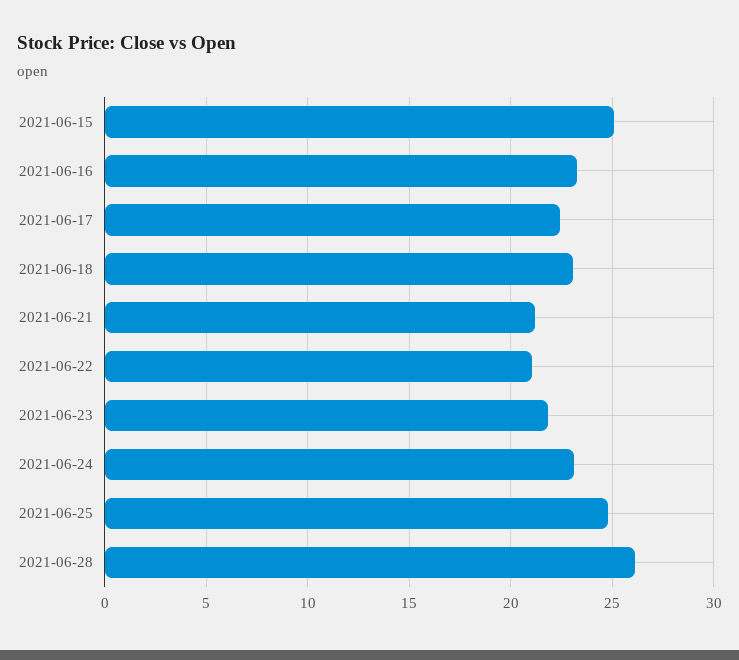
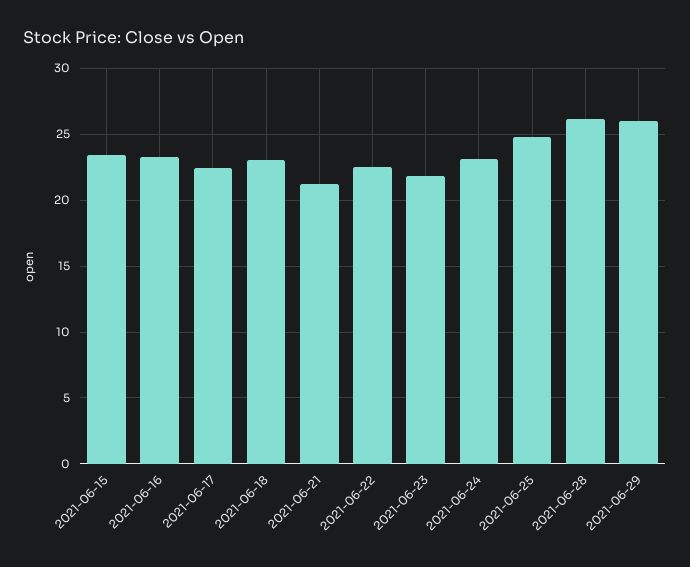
2021-06-15: 25 -> 23.5
2021-06-22: 21 -> 22.5
2021-06-29: none -> 26

